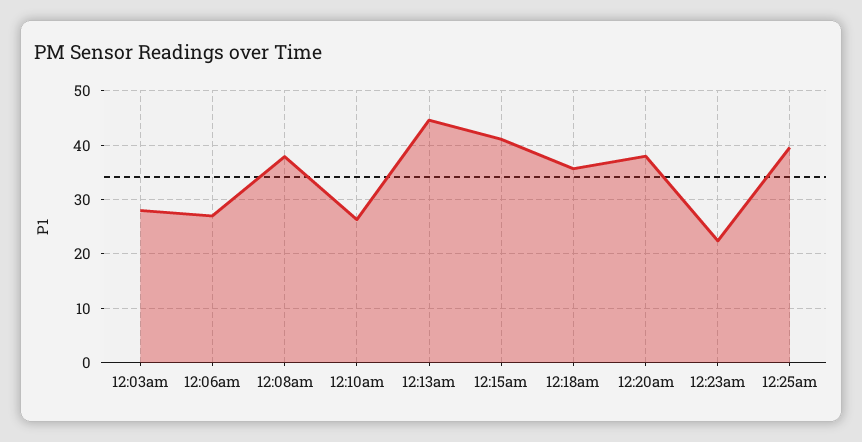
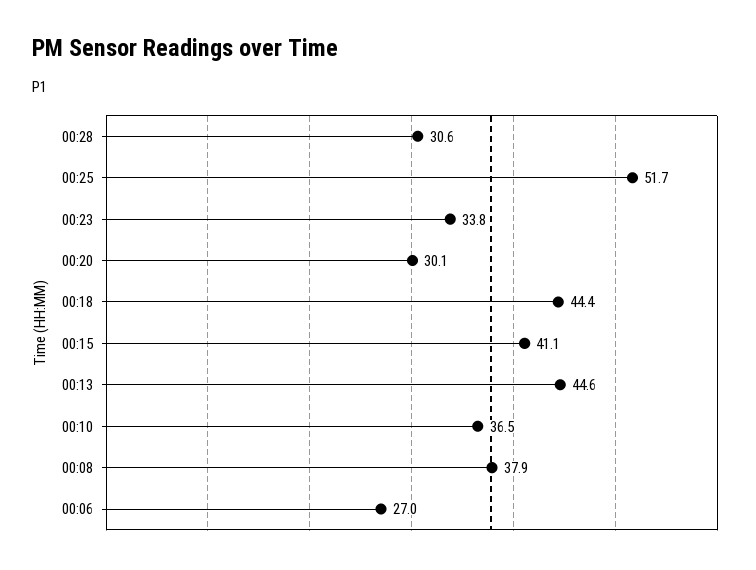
12:03am: 28 -> none
12:10am: 26 -> 36.5
12:18am: 36 -> 44.4
12:20am: 38 -> 30.1
12:23am: 22 -> 33.8
12:25am: 40 -> 51.7
00:28: none -> 30.6

